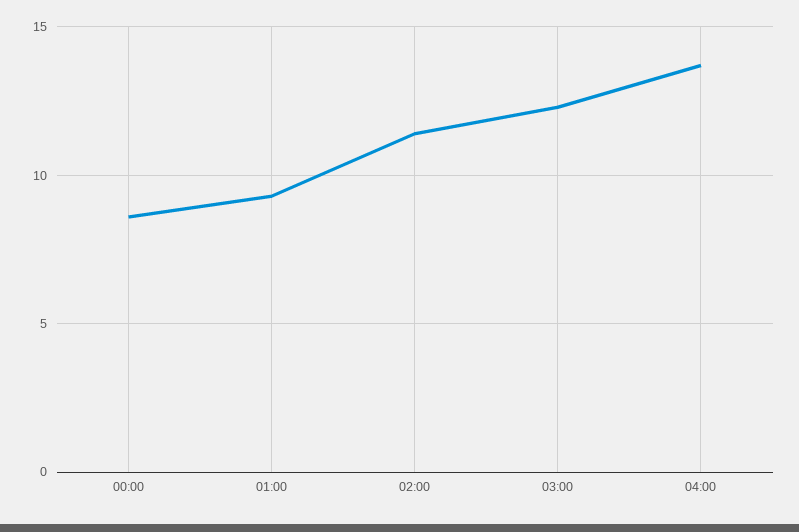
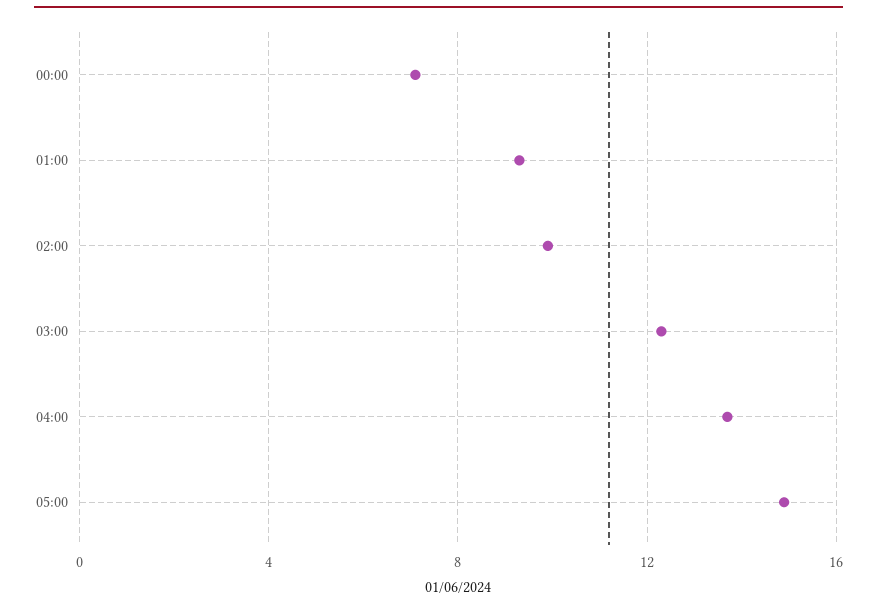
00:00: 8.5 -> 7
02:00: 11.5 -> 10
05:00: none -> 15

